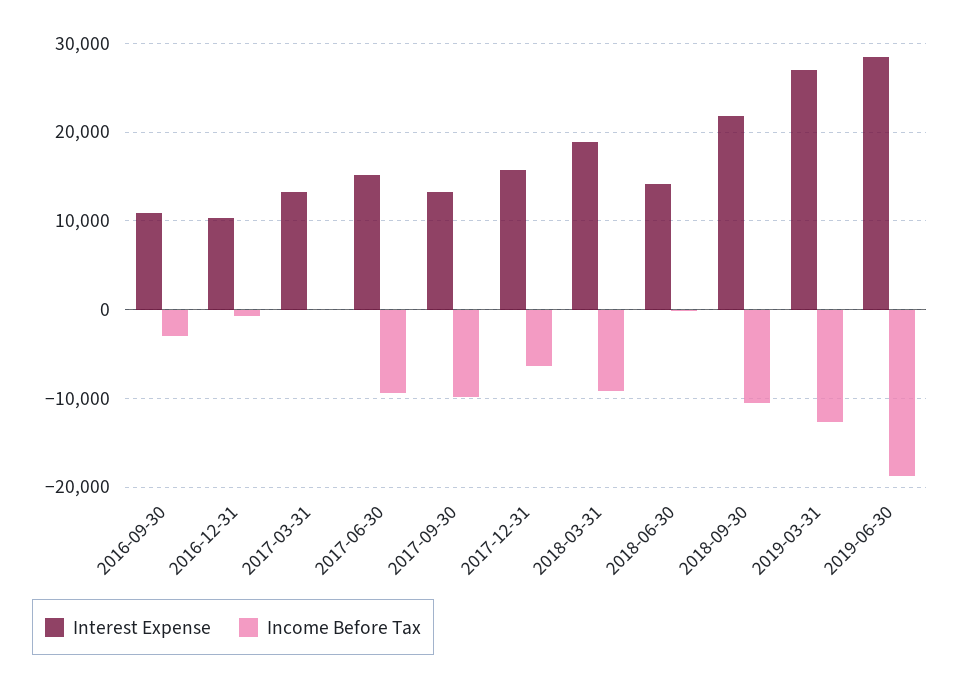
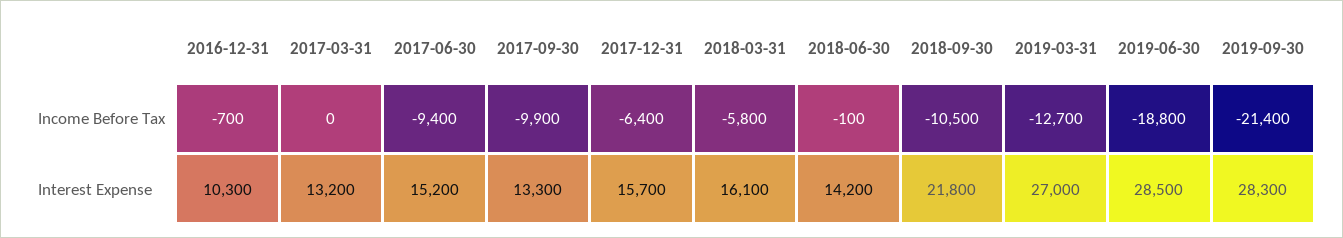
Interest Expense, 2016-09-30: 11000 -> none
Income Before Tax, 2016-09-30: -3000 -> none
Interest Expense, 2018-03-31: 19000 -> 16100
Income Before Tax, 2018-03-31: -9000 -> -5800
Income Before Tax, 2019-09-30: none -> -21400
Interest Expense, 2019-09-30: none -> 28300

